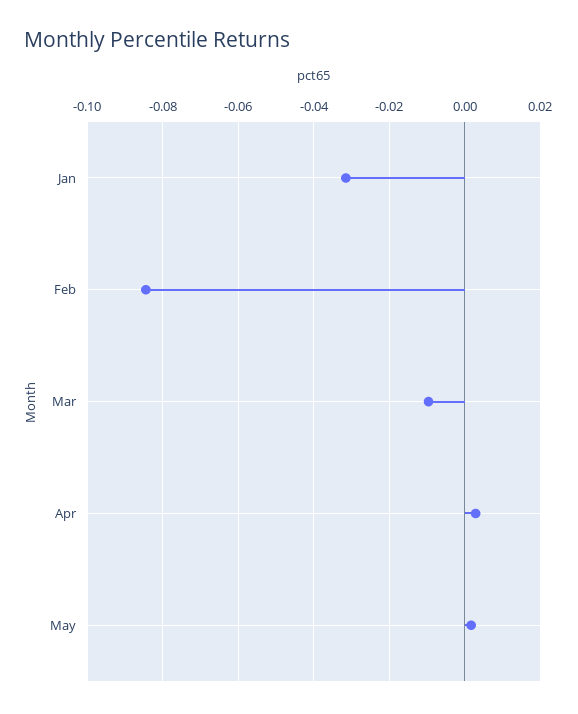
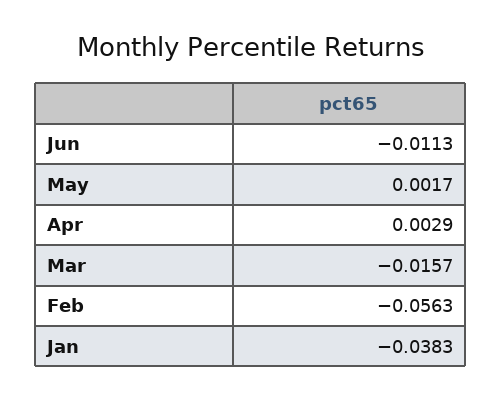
Jan: -0.032 -> -0.0383
Feb: -0.084 -> -0.0563
Mar: -0.01 -> -0.0157
Jun: none -> -0.0113

